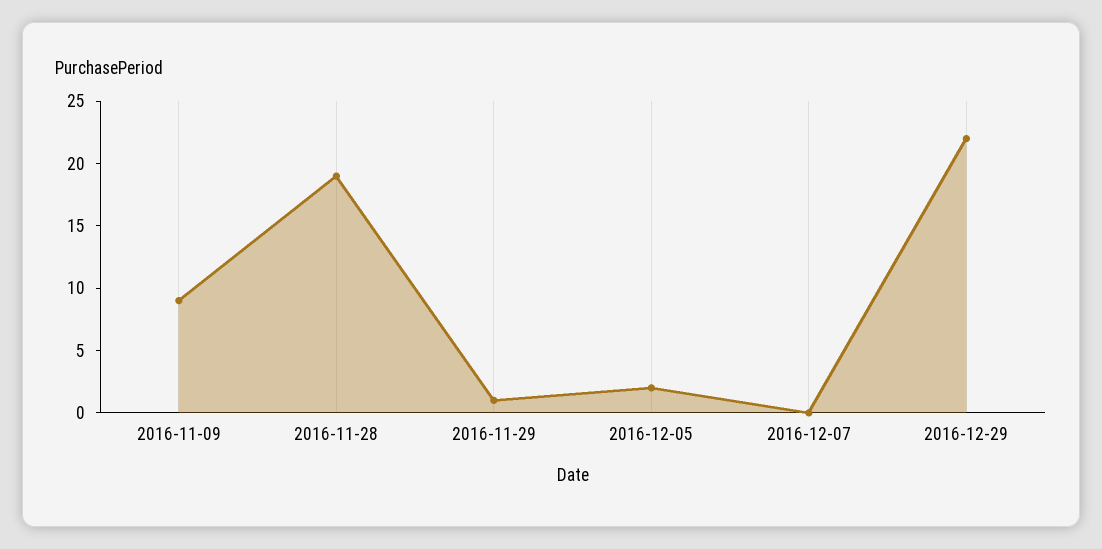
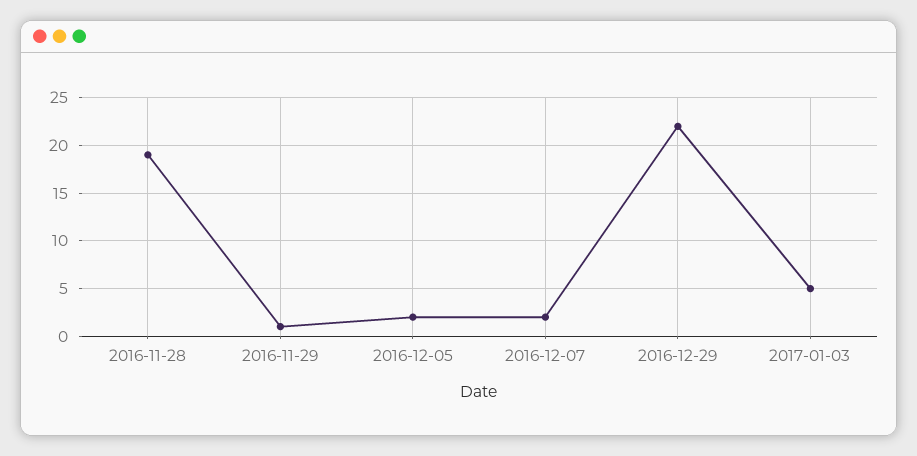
2016-11-09: 9 -> none
2016-12-07: 0 -> 2
2017-01-03: none -> 5

